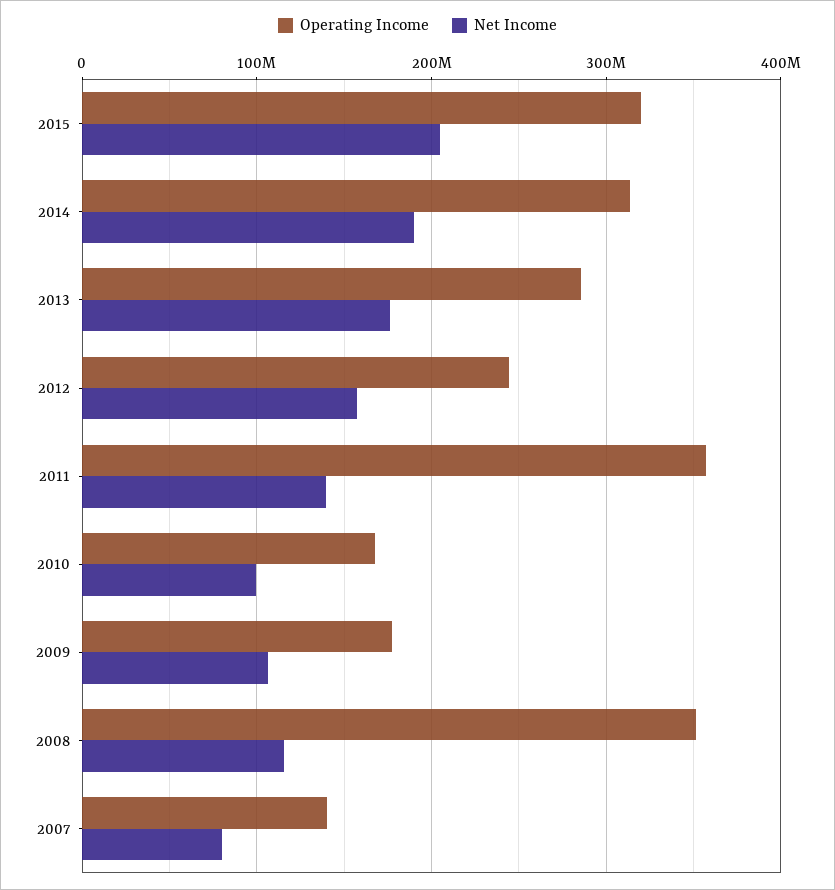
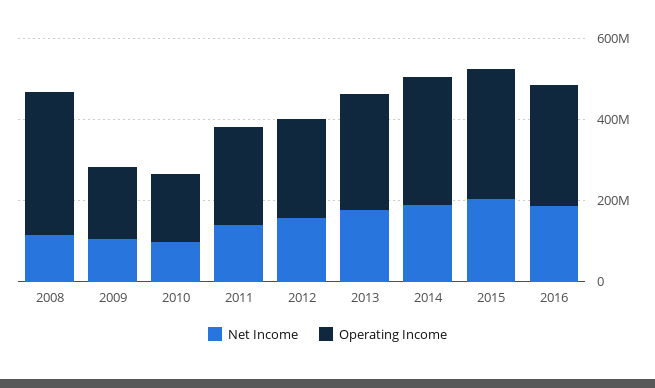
Operating Income, 2011: 360000000 -> 250000000
Operating Income, 2007: 140000000 -> none
Net Income, 2007: 80000000 -> none
Net Income, 2016: none -> 200000000
Operating Income, 2016: none -> 300000000

